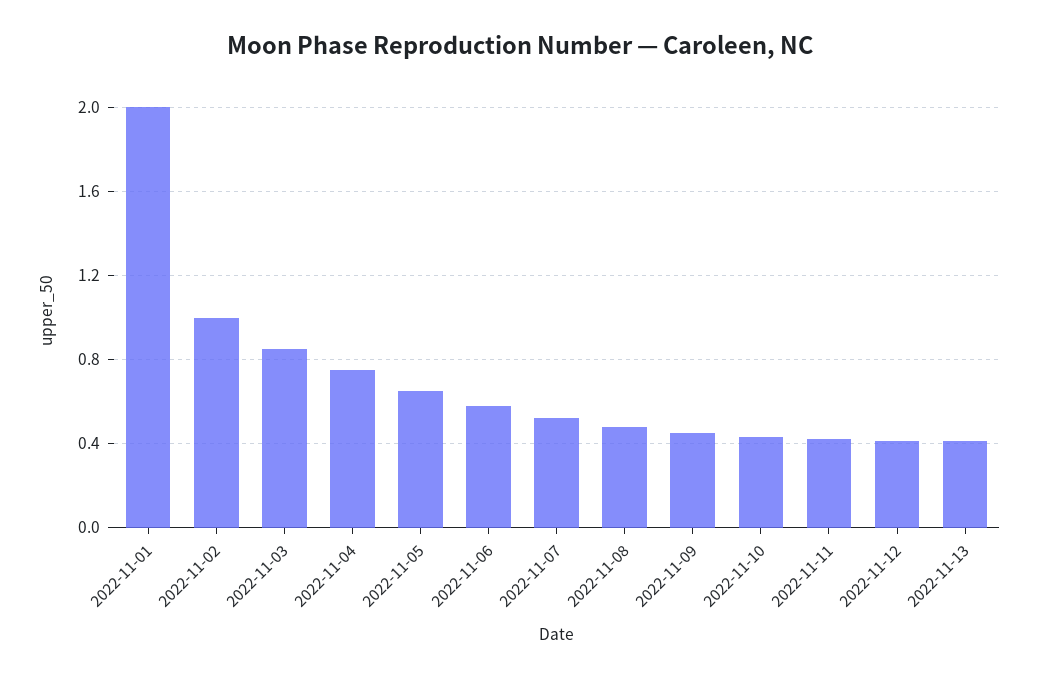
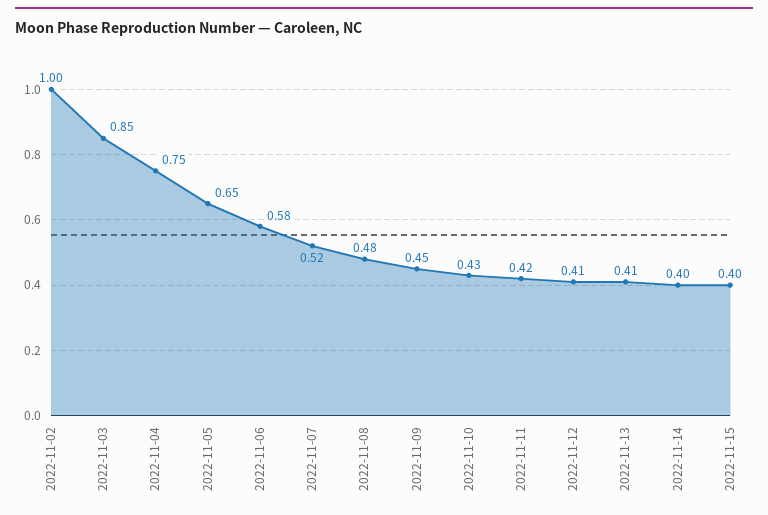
2022-11-01: 2 -> none
2022-11-14: none -> 0.4
2022-11-15: none -> 0.4

